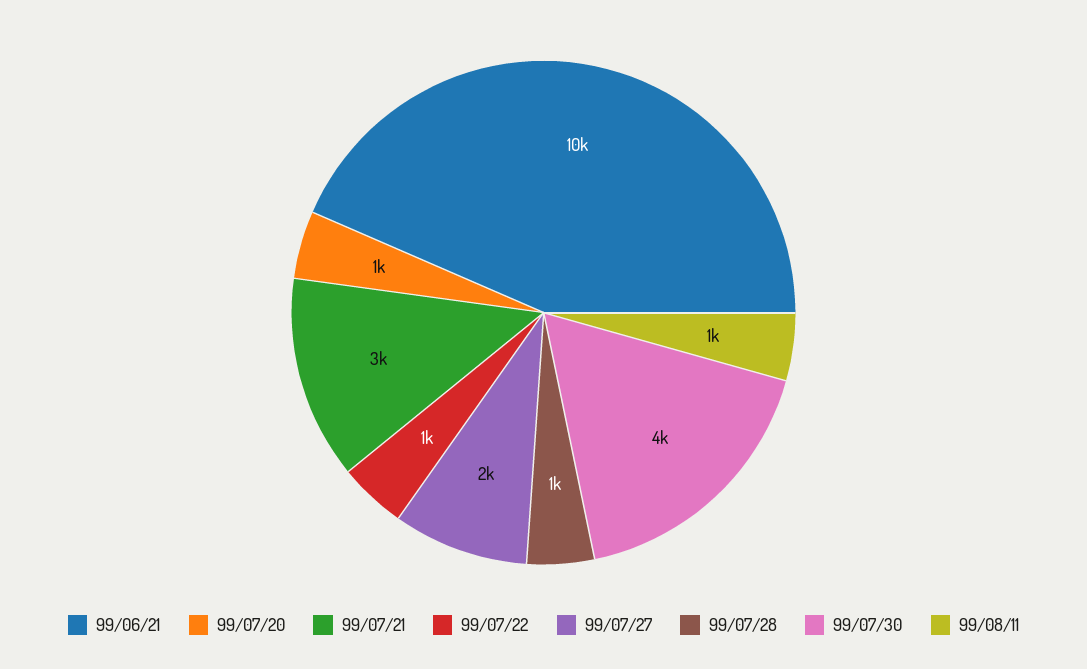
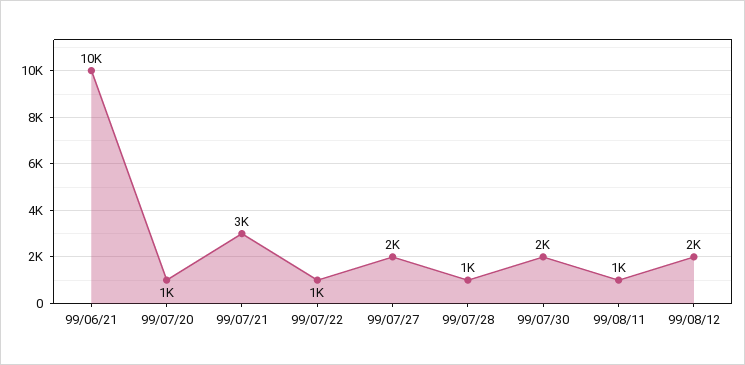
99/07/30: 4000 -> 2000
99/08/12: none -> 2000

